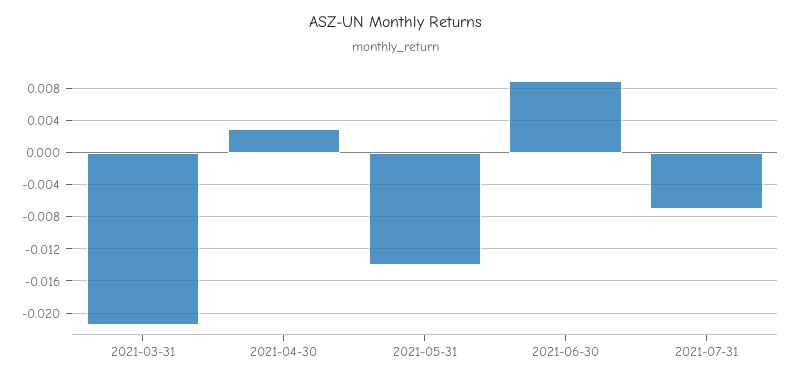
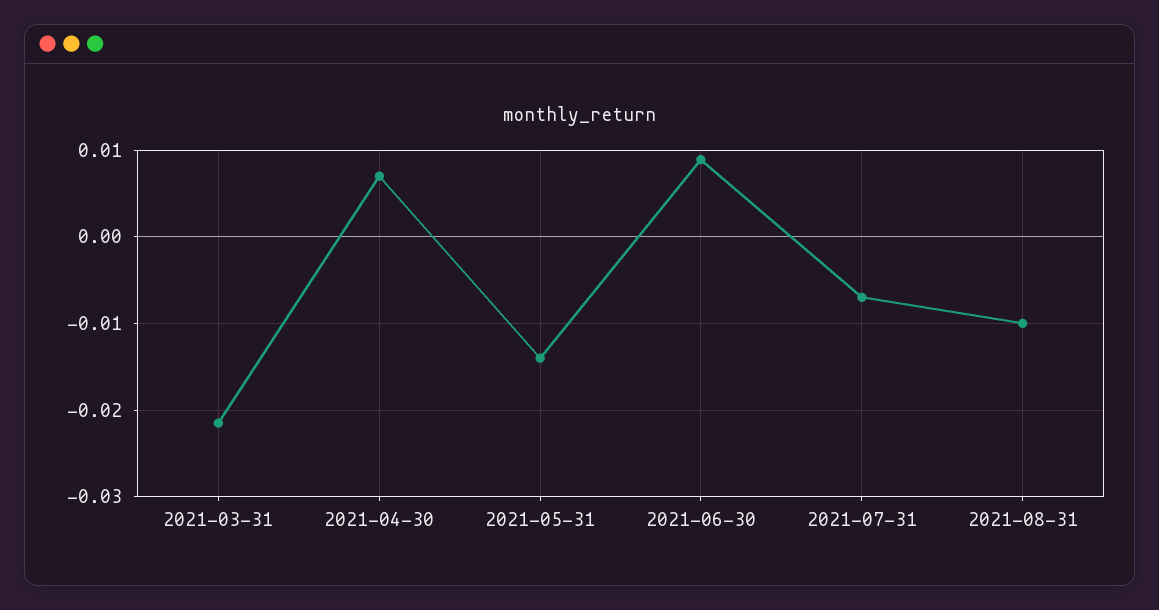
2021-04-30: 0.003 -> 0.007
2021-08-31: none -> -0.01

